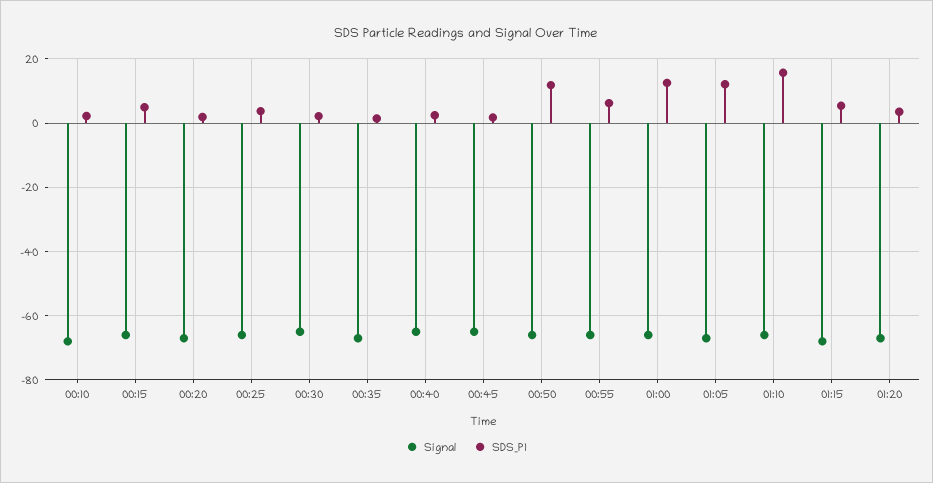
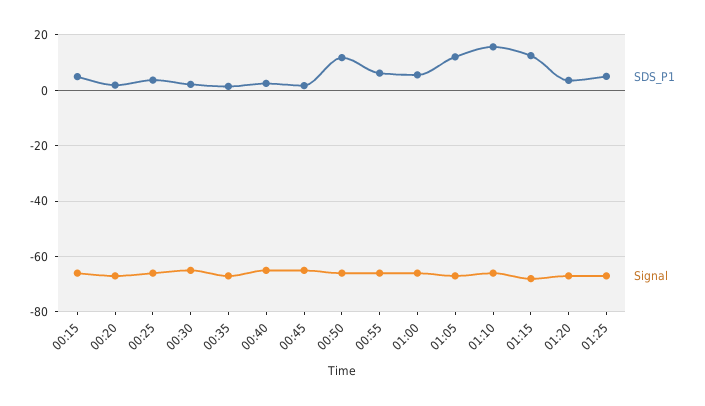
Signal, 00:10: -68 -> none
SDS_P1, 00:10: 2 -> none
SDS_P1, 01:00: 12 -> 5
SDS_P1, 01:15: 6 -> 12.5
SDS_P1, 01:25: none -> 5
Signal, 01:25: none -> -67.5

